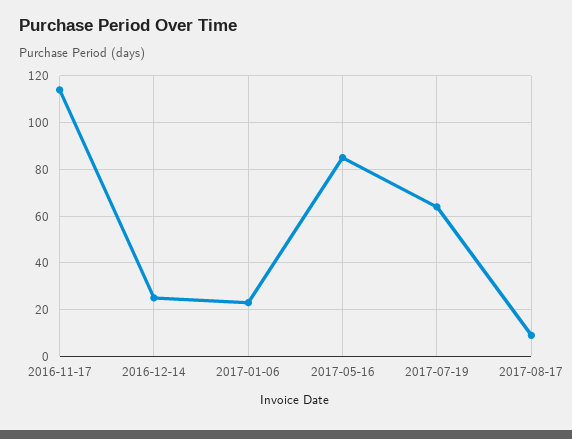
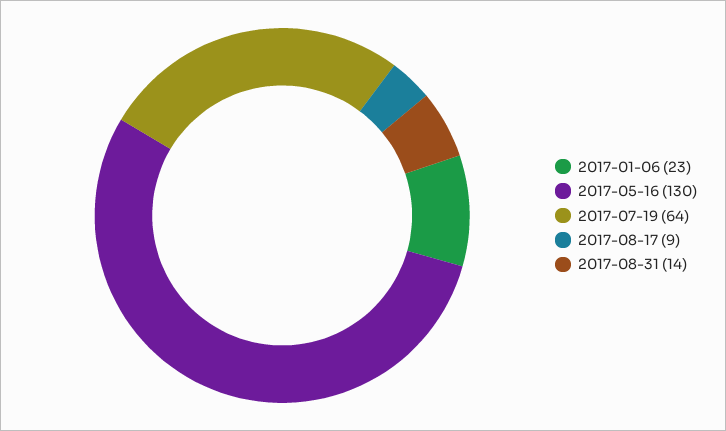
2016-11-17: 115 -> none
2016-12-14: 25 -> none
2017-05-16: 85 -> 130
2017-08-31: none -> 14

